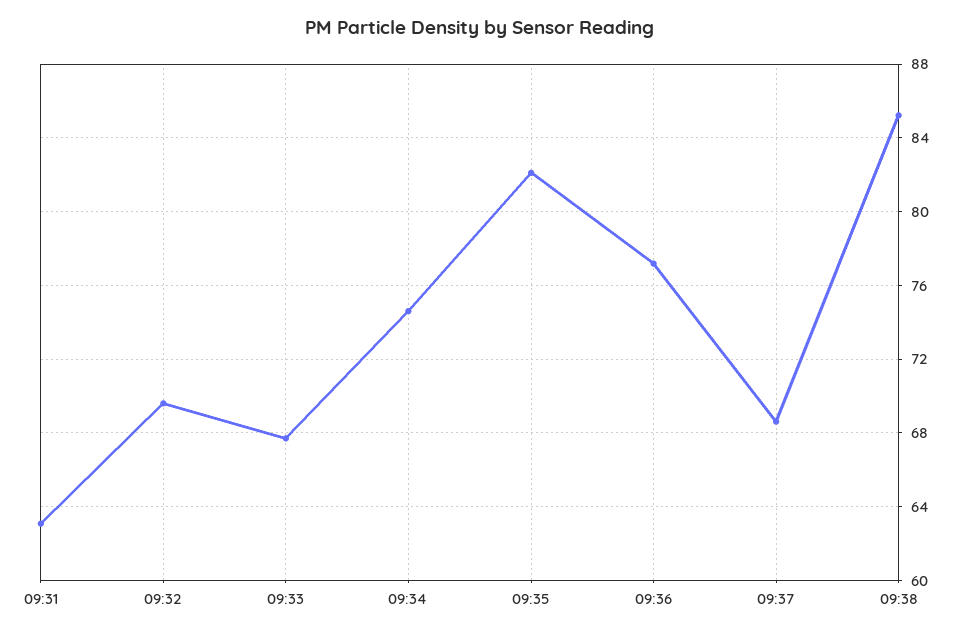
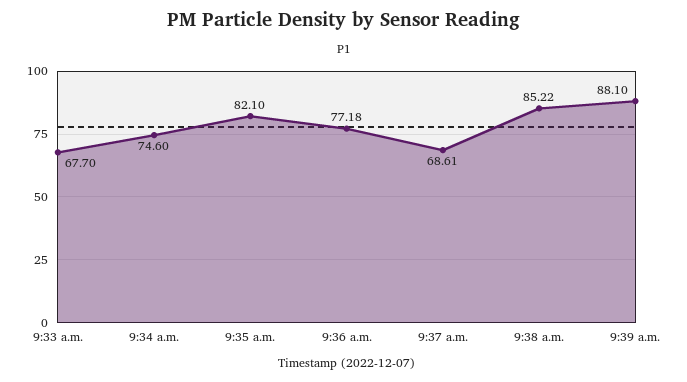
09:31: 63 -> none
09:32: 69.5 -> none
9:39 a.m.: none -> 88.1

